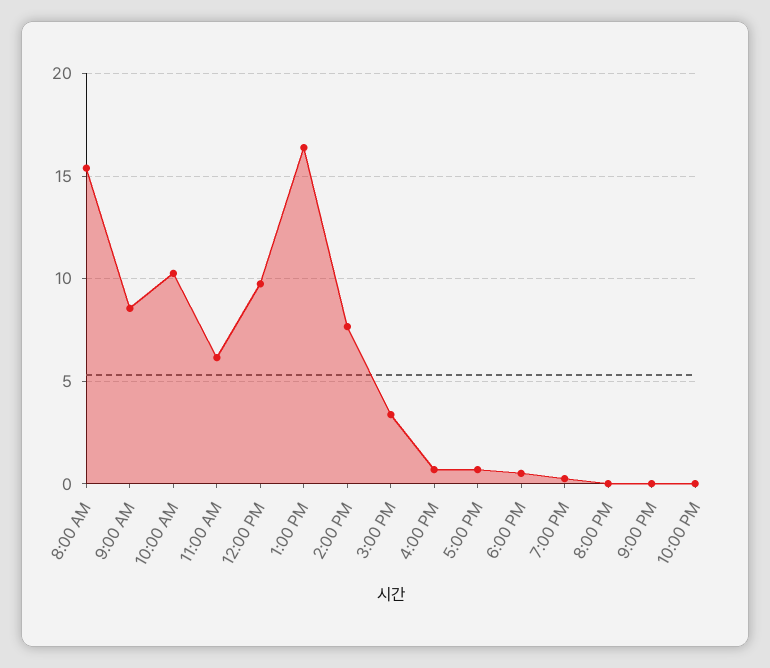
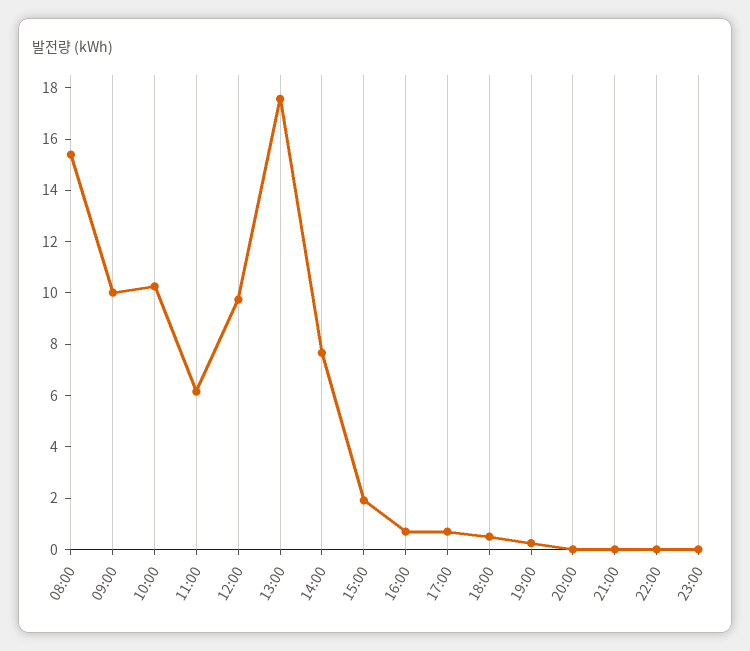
9:00 AM: 8.5 -> 10
1:00 PM: 16.5 -> 17.5
3:00 PM: 3.5 -> 2
23:00: none -> 0

